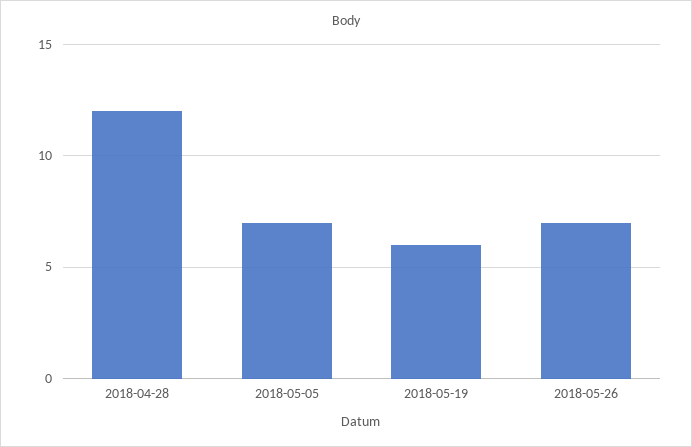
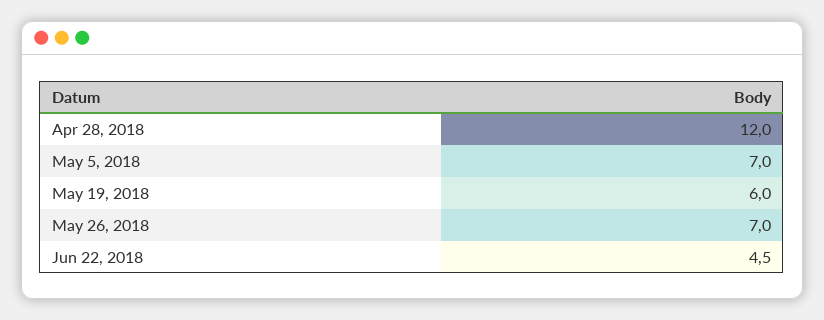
Jun 22, 2018: none -> 4.5

